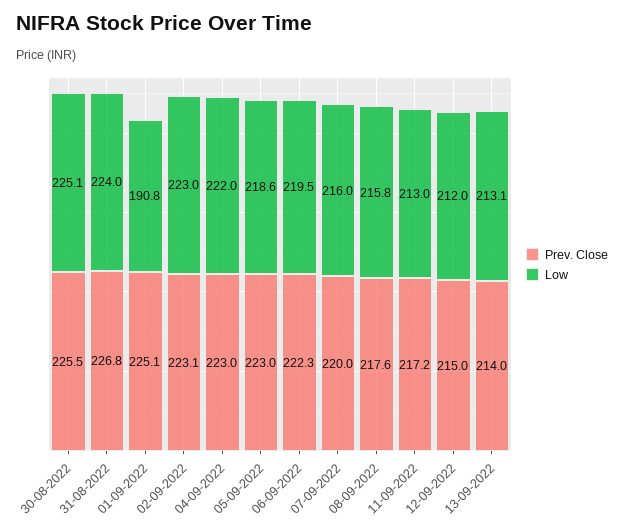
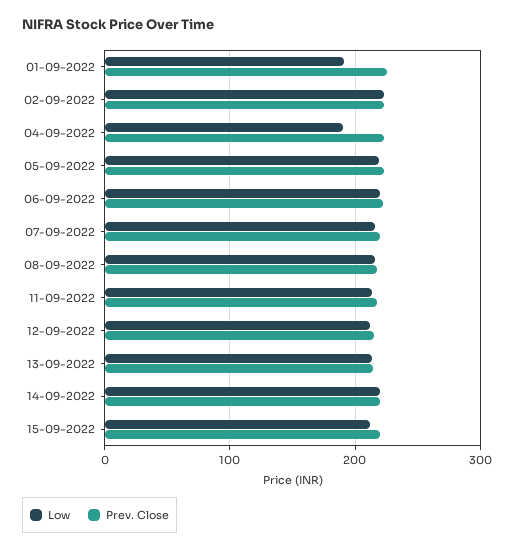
Prev. Close, 30-08-2022: 225.5 -> none
Low, 30-08-2022: 225.1 -> none
Prev. Close, 31-08-2022: 226.8 -> none
Low, 31-08-2022: 224 -> none
Low, 04-09-2022: 222 -> 190
Low, 14-09-2022: none -> 220
Prev. Close, 14-09-2022: none -> 220
Low, 15-09-2022: none -> 210
Prev. Close, 15-09-2022: none -> 220

